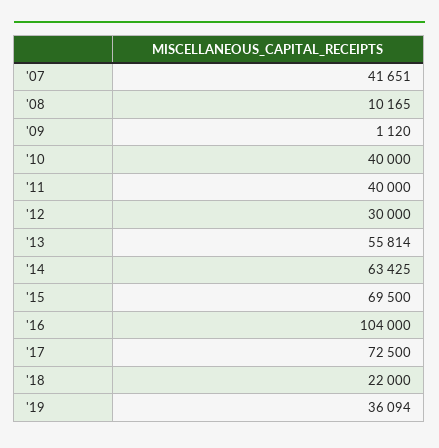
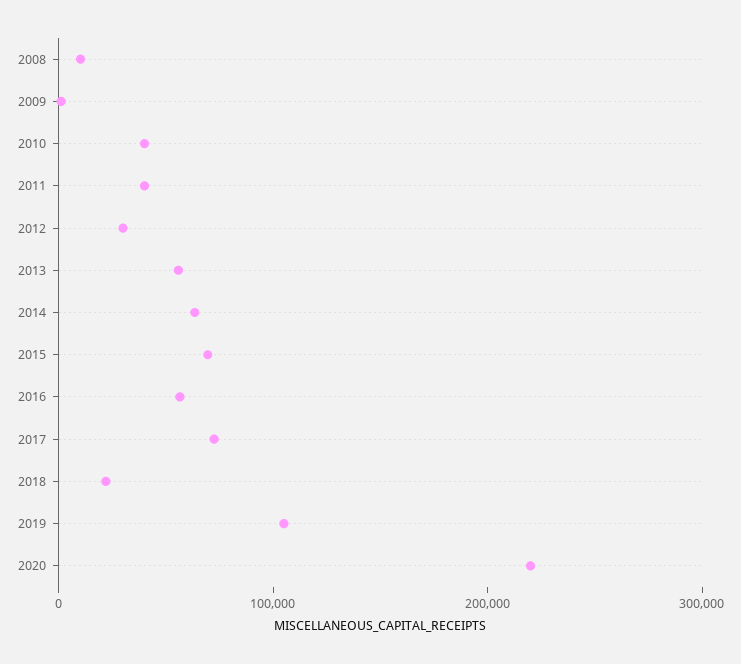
'07: 41651 -> none
'16: 104000 -> 60000
'19: 36094 -> 100000
2020: none -> 220000

